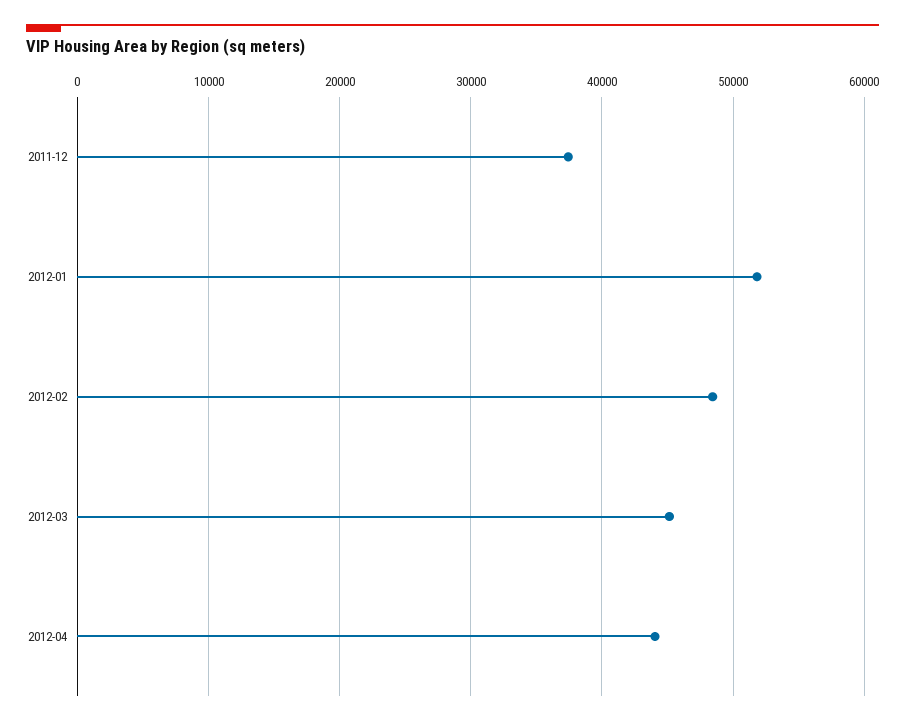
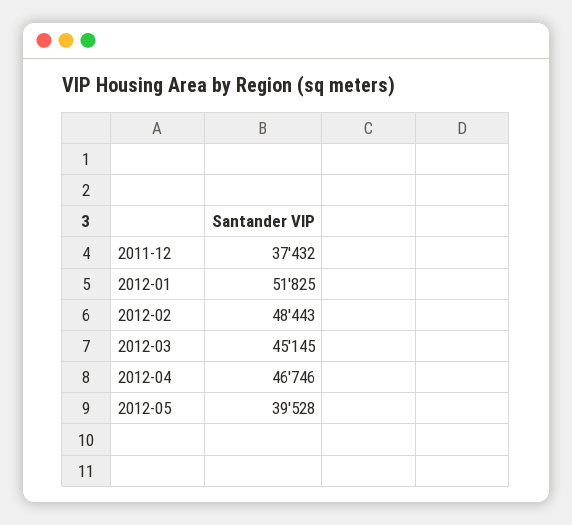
2012-04: 44000 -> 46746
2012-05: none -> 39528

